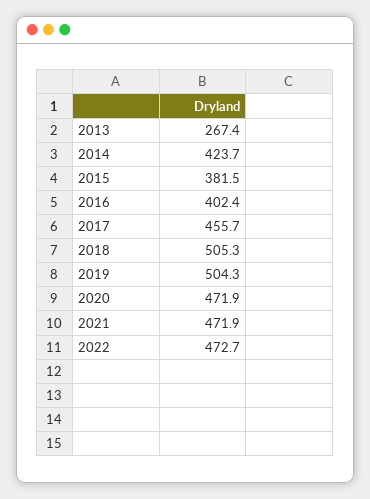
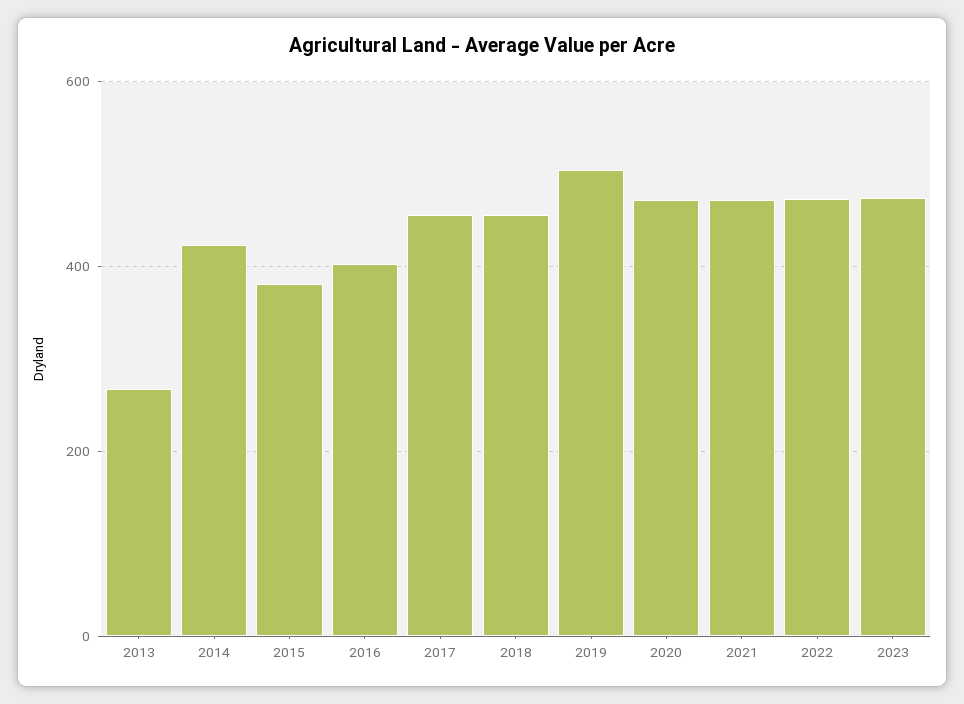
2018: 505.3 -> 460
2023: none -> 480

